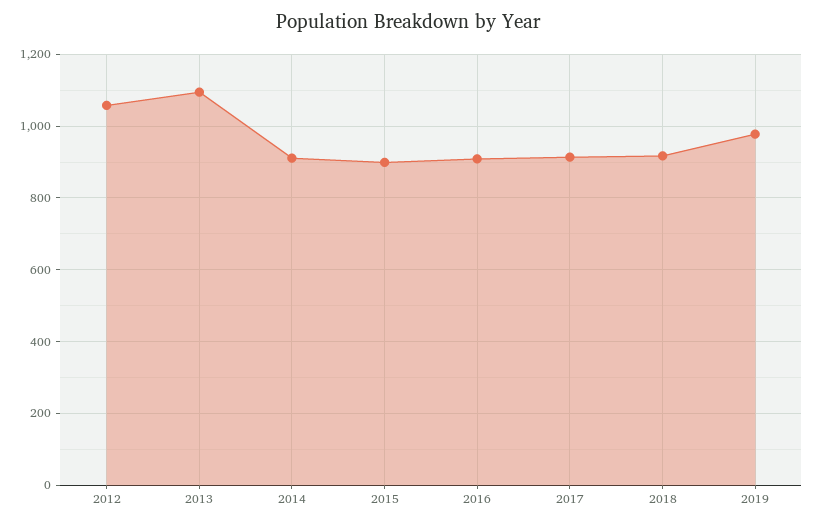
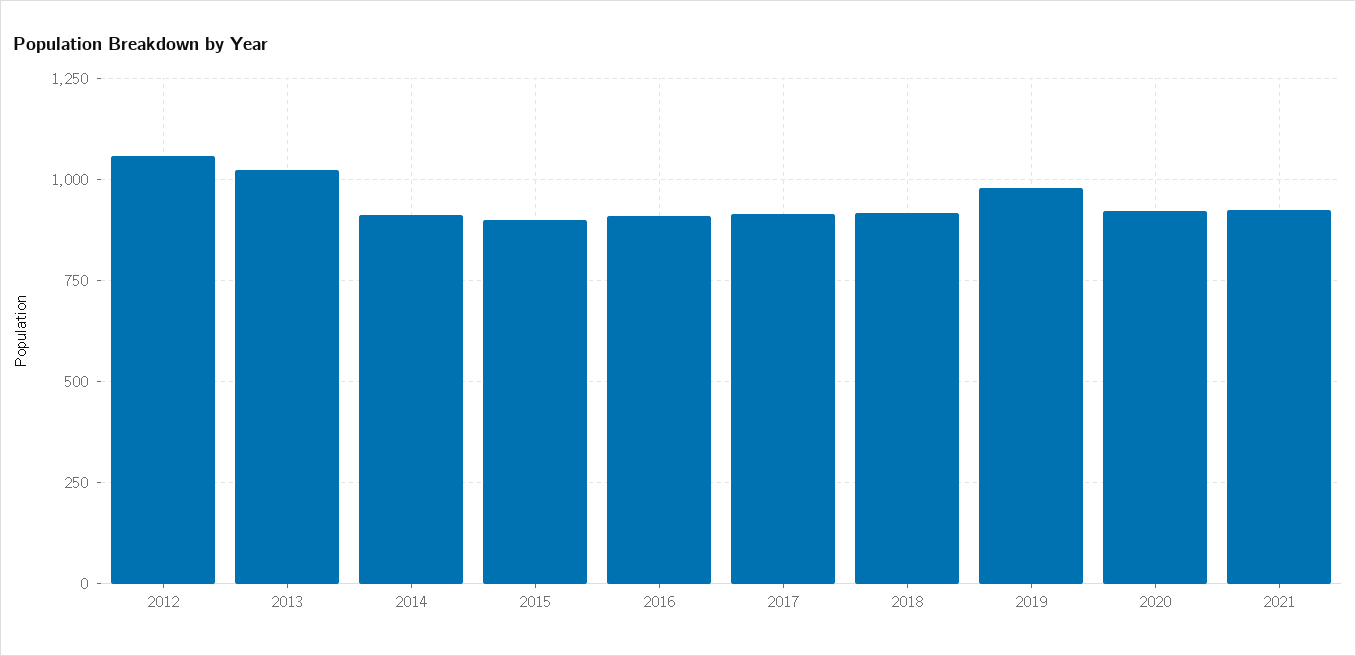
2013: 1100 -> 1025
2020: none -> 925
2021: none -> 925

